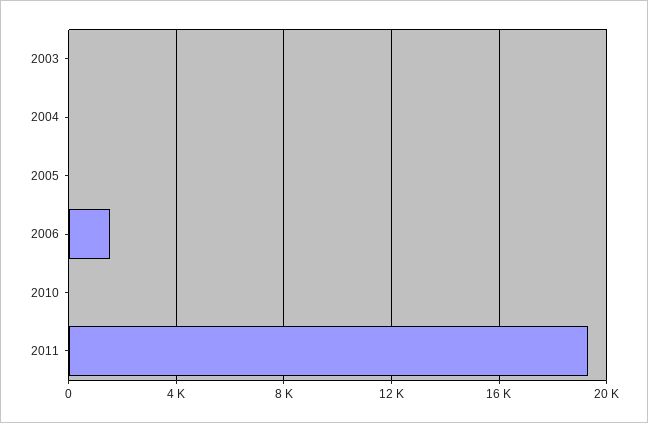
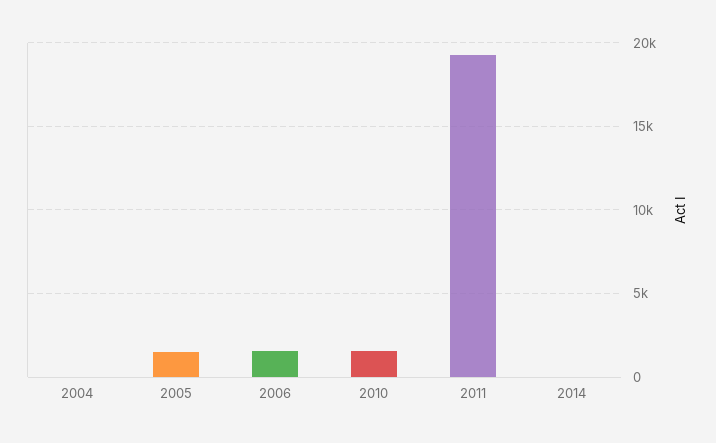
2003: 0 -> none
2005: 0 -> 1500
2010: 0 -> 1500
2014: none -> 0

